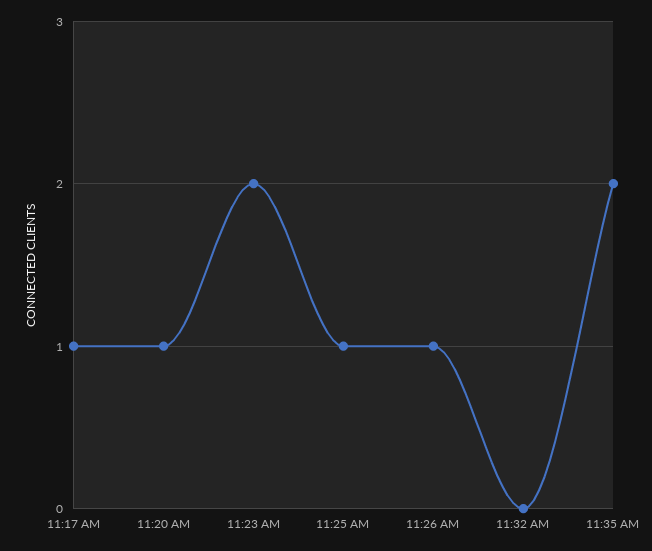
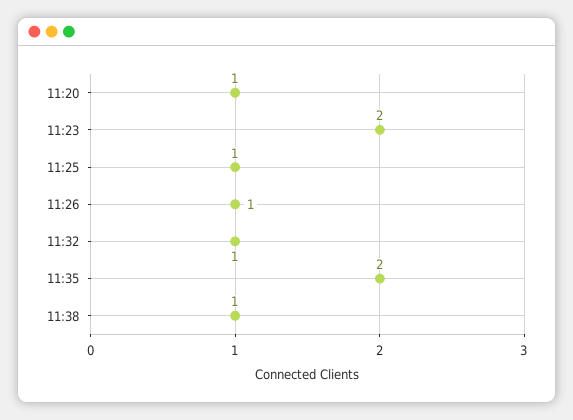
11:17 AM: 1 -> none
11:32 AM: 0 -> 1
11:38: none -> 1

